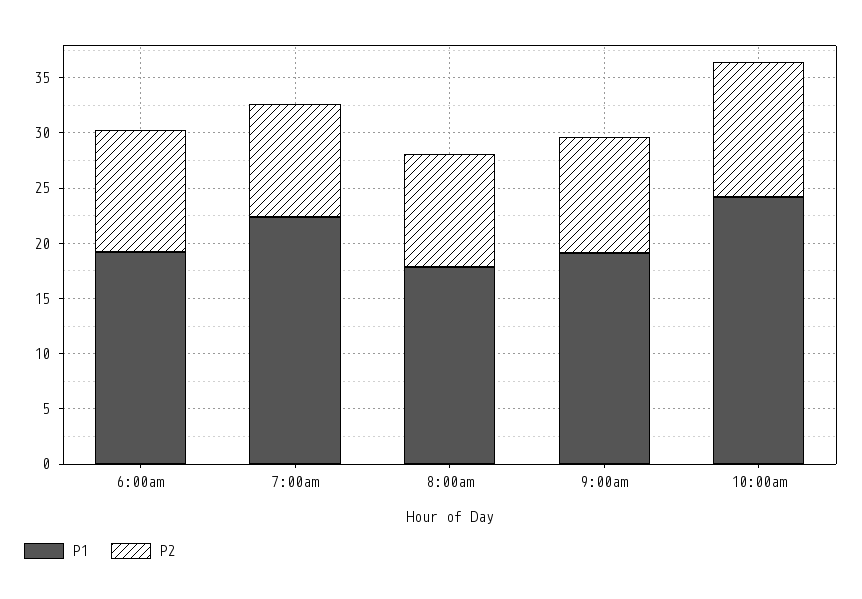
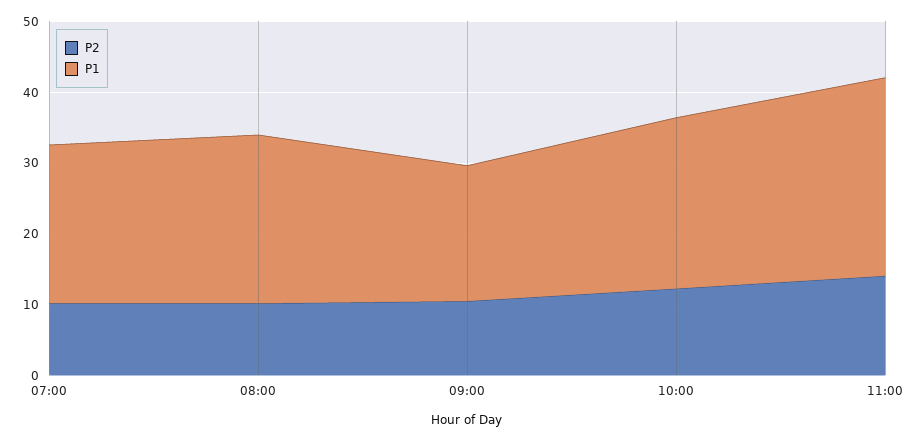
P1, 6:00am: 19 -> none
P2, 6:00am: 11 -> none
P1, 8:00am: 18 -> 24
P2, 11:00: none -> 14
P1, 11:00: none -> 28

